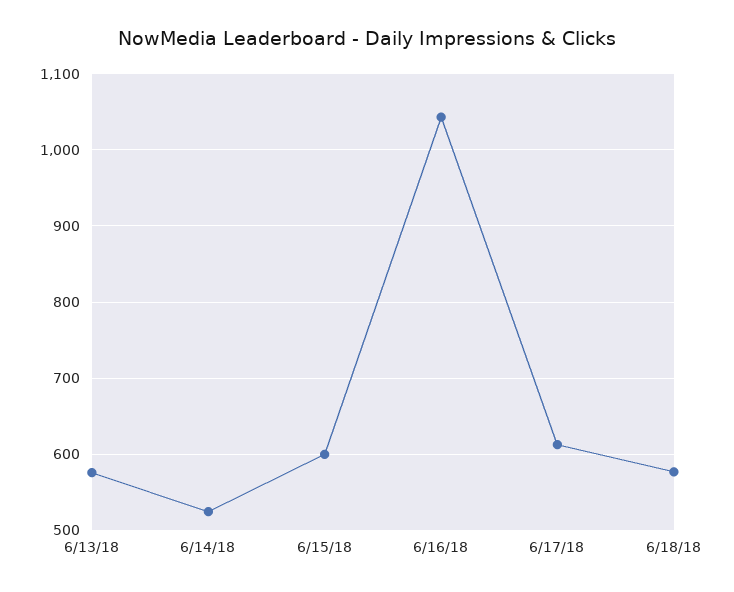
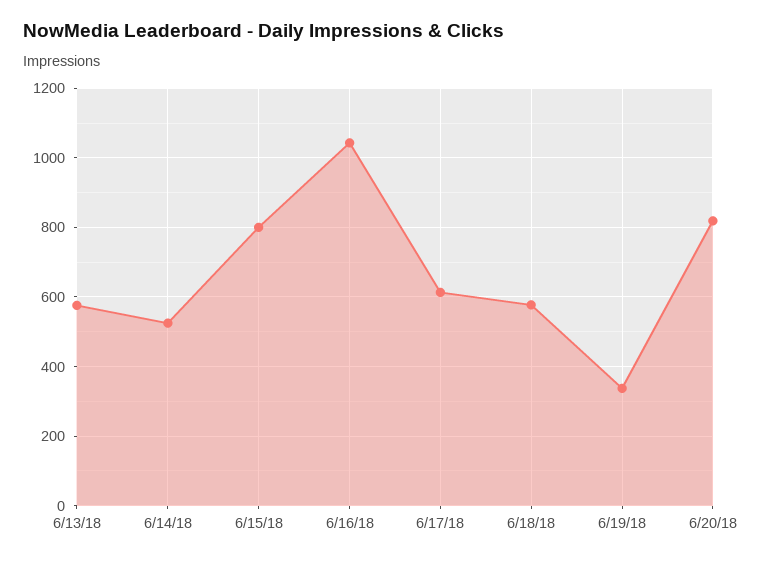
6/15/18: 600 -> 800
6/19/18: none -> 340
6/20/18: none -> 820

